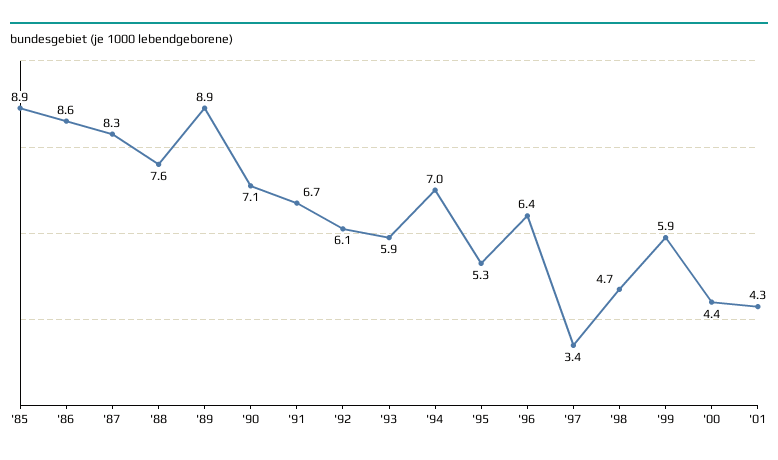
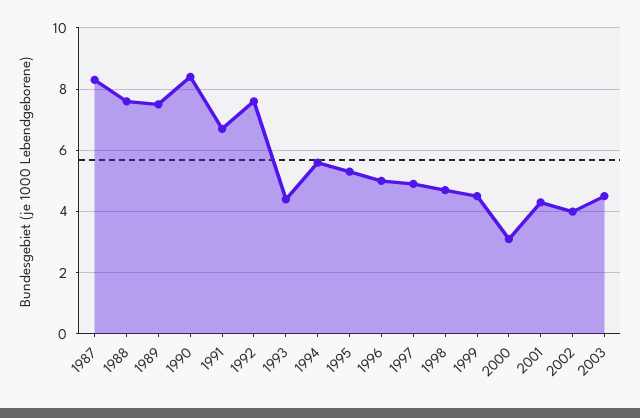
'85: 8.9 -> none
'86: 8.6 -> none
'89: 8.9 -> 7.5
'90: 7.1 -> 8.5
'92: 6.1 -> 7.5
'93: 5.9 -> 4.5
'94: 7 -> 5.5
'96: 6.4 -> 5
'97: 3.4 -> 5
'99: 5.9 -> 4.5
'00: 4.4 -> 3
2002: none -> 4
2003: none -> 4.5

